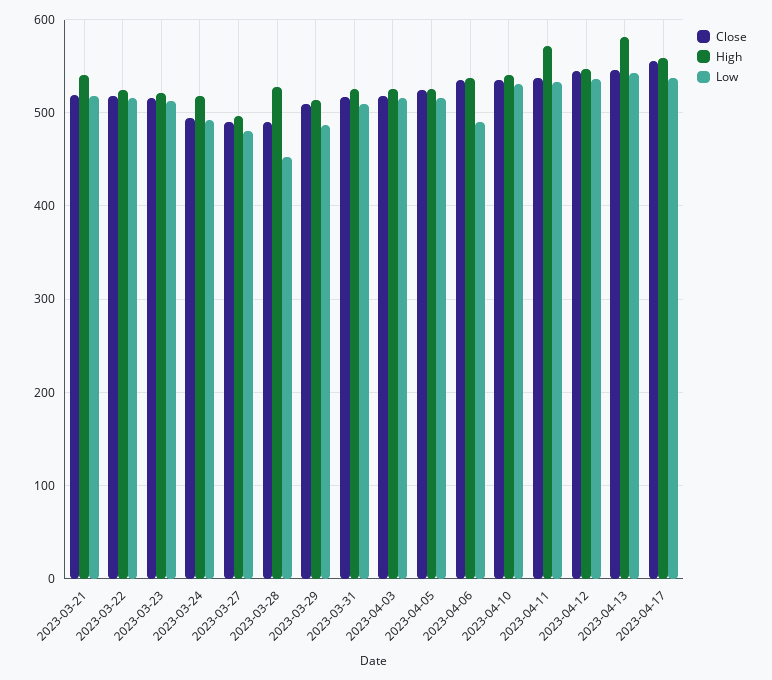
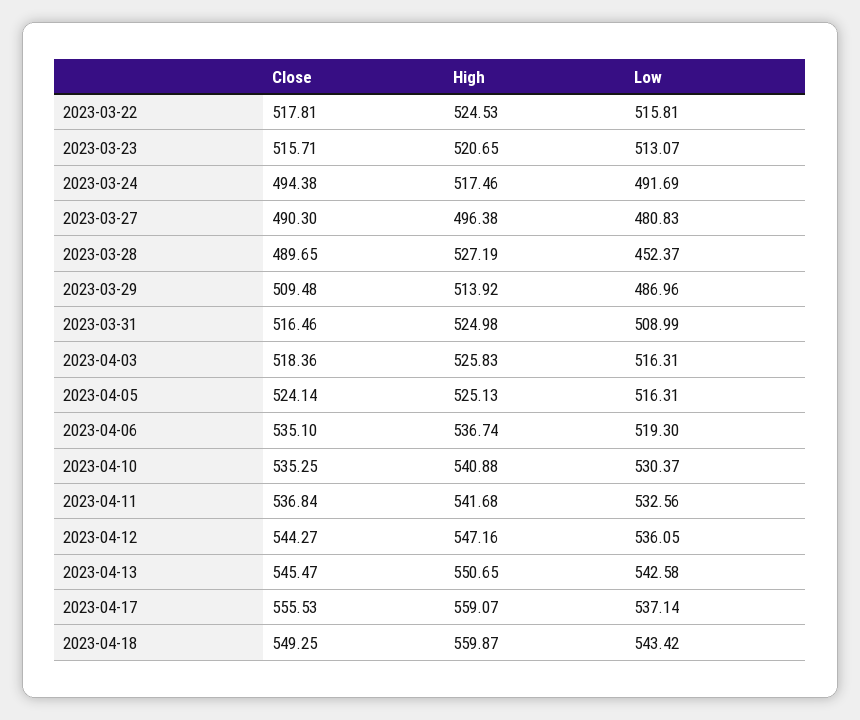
Close, 2023-03-21: 520 -> none
High, 2023-03-21: 540 -> none
Low, 2023-03-21: 520 -> none
Low, 2023-04-06: 490 -> 519.3
High, 2023-04-11: 570 -> 541.68
High, 2023-04-13: 580 -> 550.65
Close, 2023-04-18: none -> 549.25
High, 2023-04-18: none -> 559.87
Low, 2023-04-18: none -> 543.42

